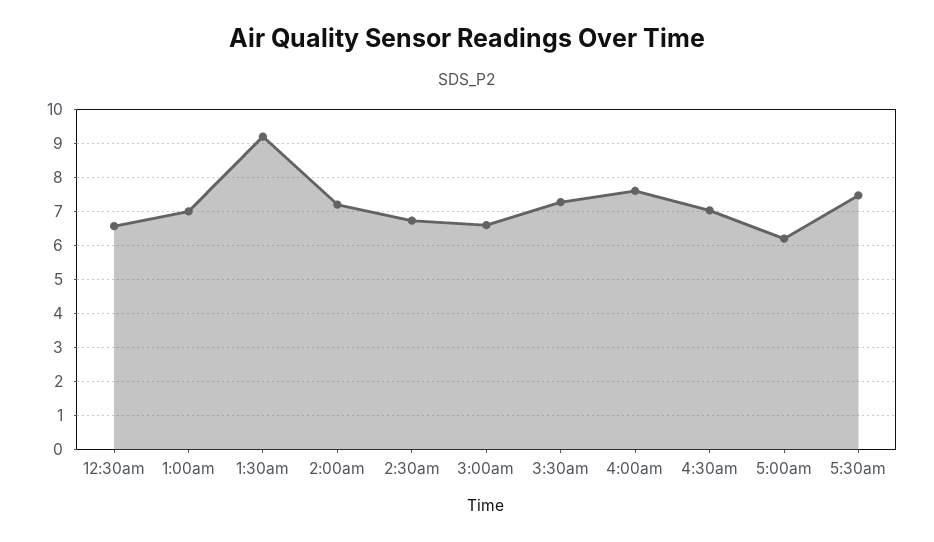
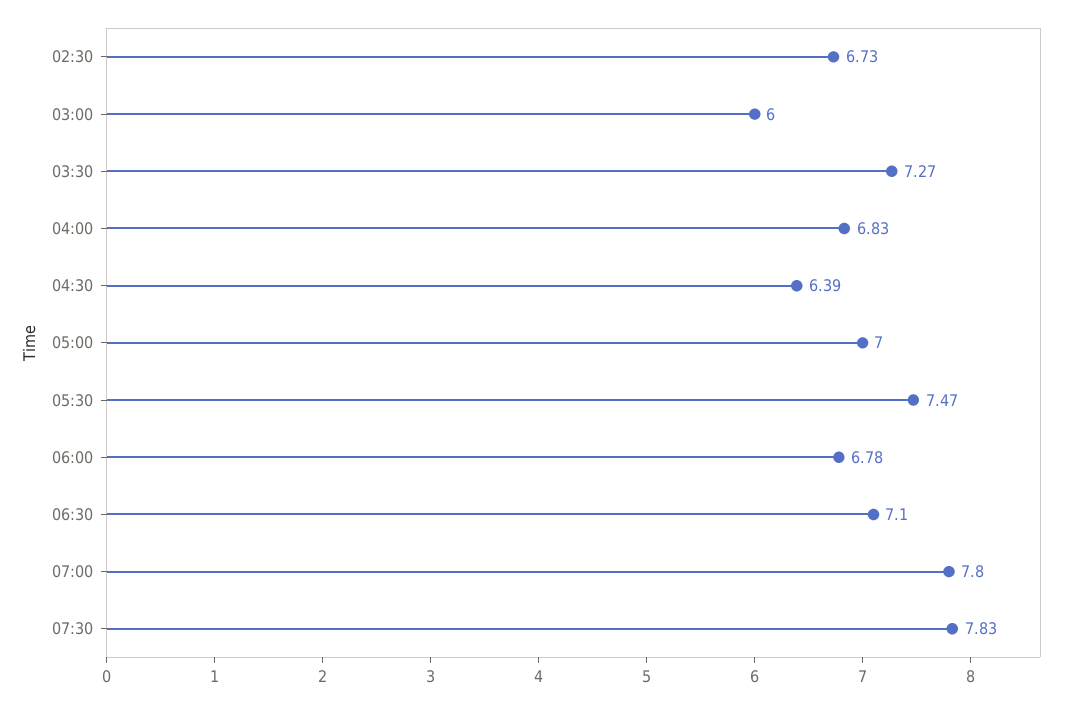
12:30am: 6.6 -> none
1:00am: 7 -> none
1:30am: 9.2 -> none
2:00am: 7.2 -> none
3:00am: 6.6 -> 6
4:00am: 7.6 -> 6.83
4:30am: 7 -> 6.39
5:00am: 6.2 -> 7
06:00: none -> 6.78
06:30: none -> 7.1
07:00: none -> 7.8
07:30: none -> 7.83

